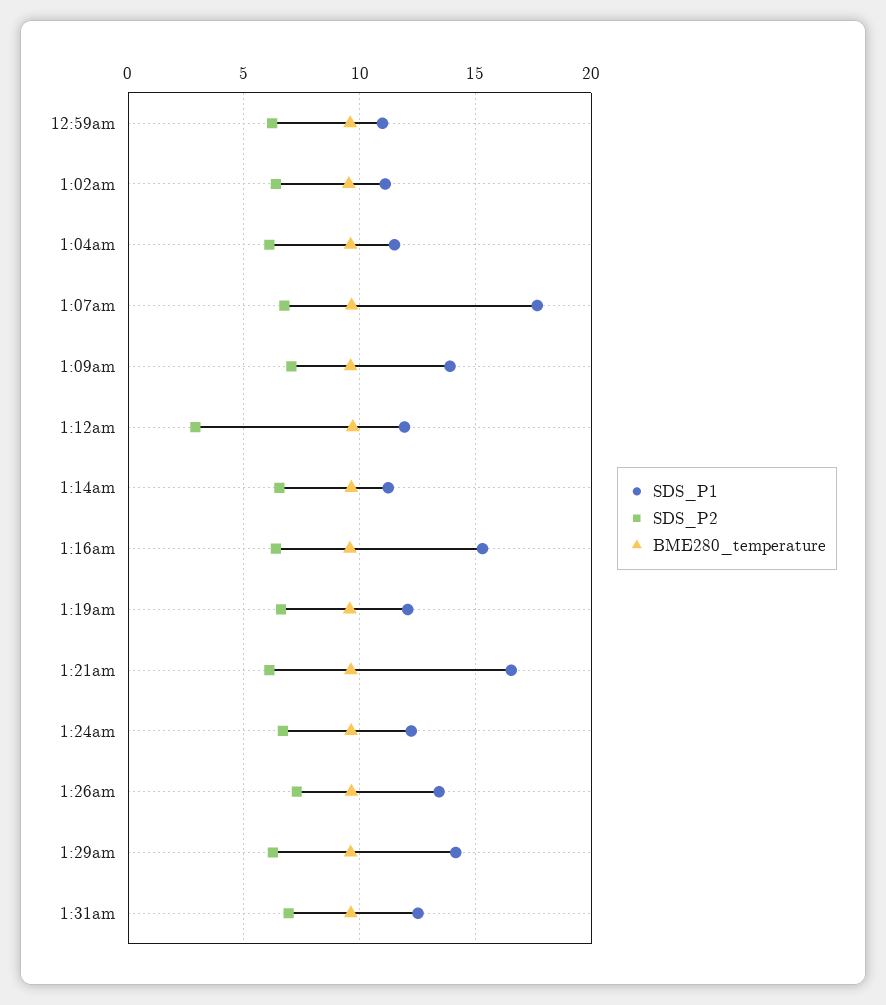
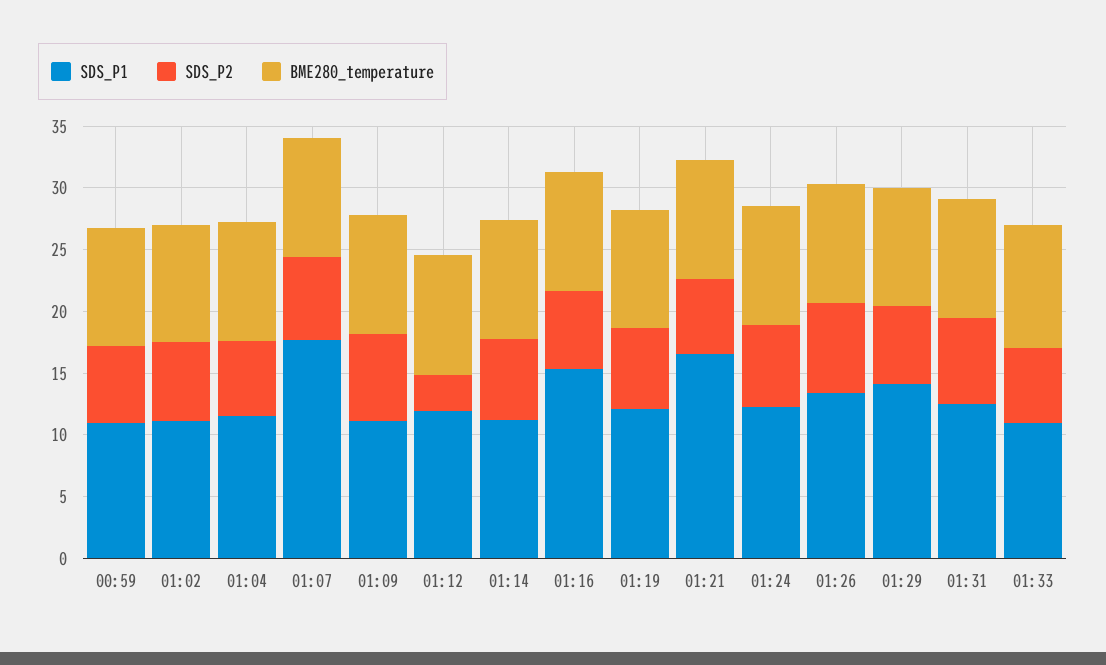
SDS_P1, 1:09am: 14 -> 11
SDS_P1, 01:33: none -> 11
SDS_P2, 01:33: none -> 6
BME280_temperature, 01:33: none -> 10

